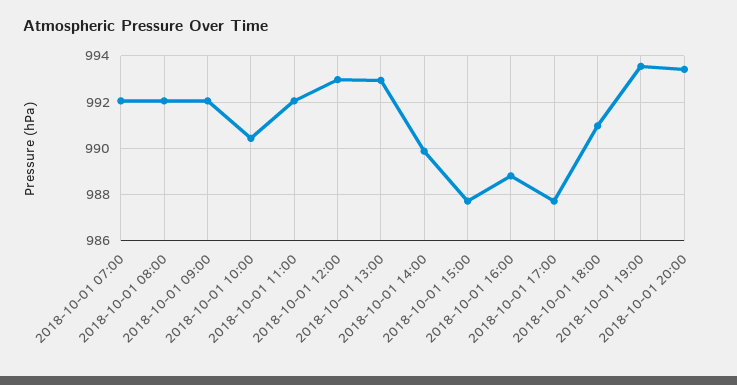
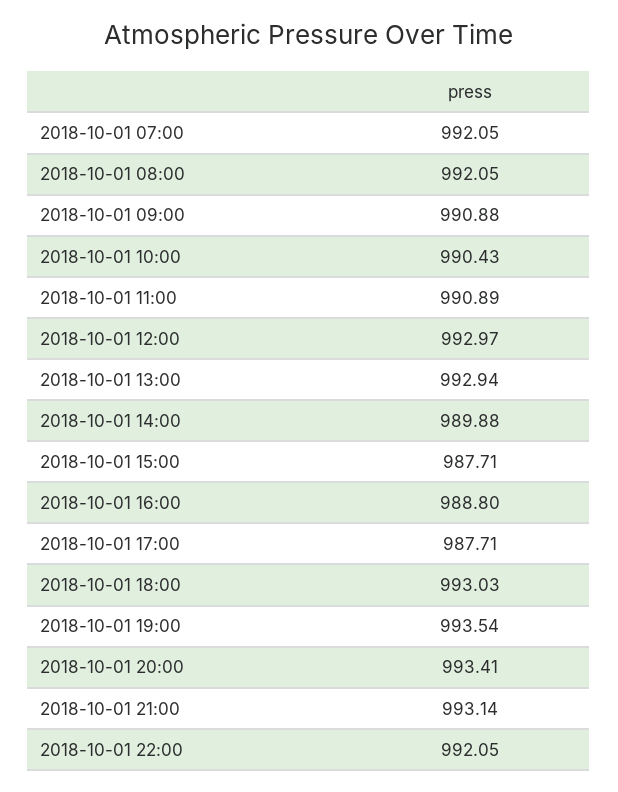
2018-10-01 09:00: 992 -> 990.88
2018-10-01 11:00: 992 -> 990.89
2018-10-01 18:00: 991 -> 993.03
2018-10-01 21:00: none -> 993.14
2018-10-01 22:00: none -> 992.05

